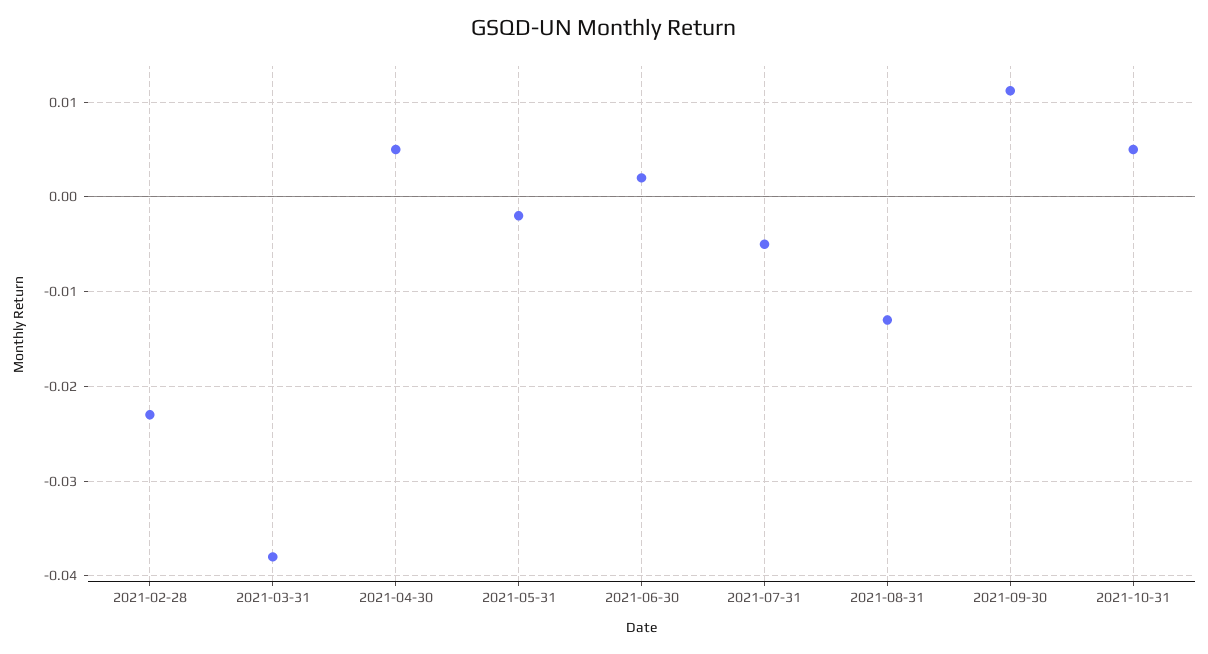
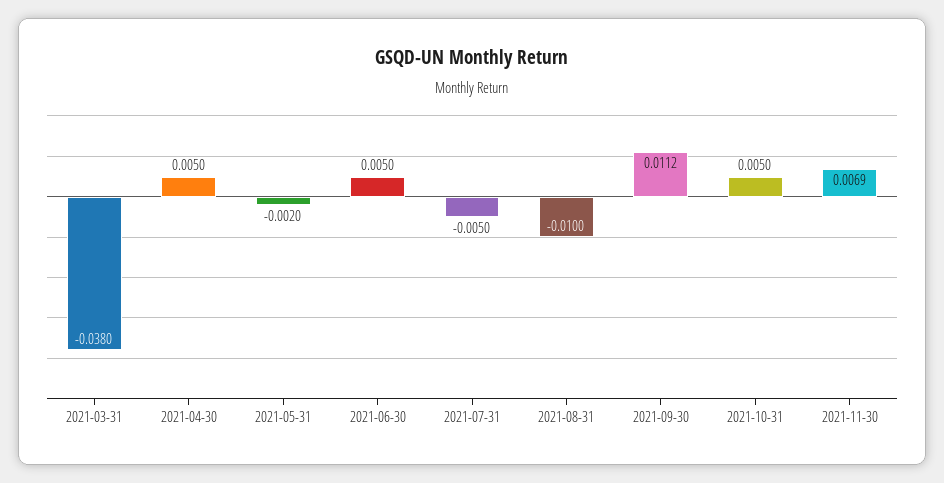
2021-02-28: -0.023 -> none
2021-06-30: 0.002 -> 0.005
2021-08-31: -0.013 -> -0.01
2021-11-30: none -> 0.0069

